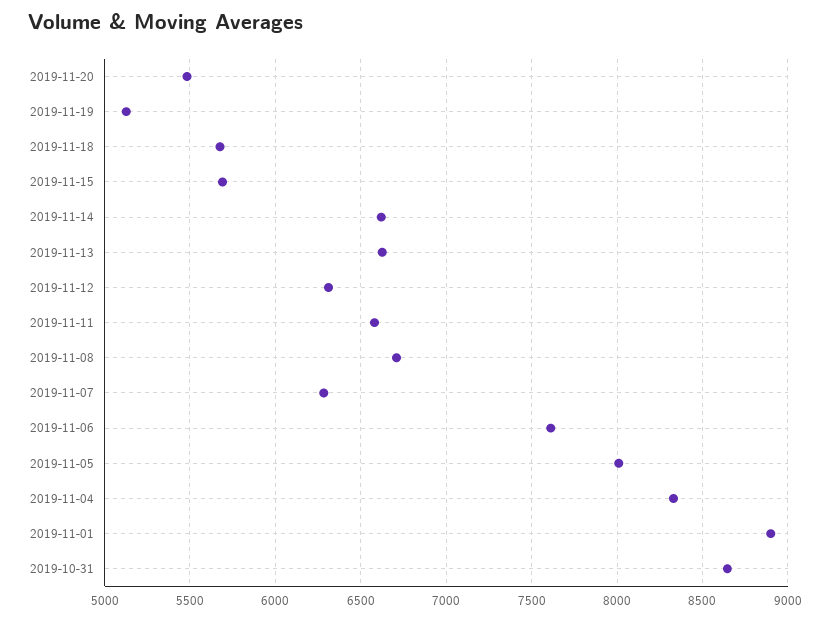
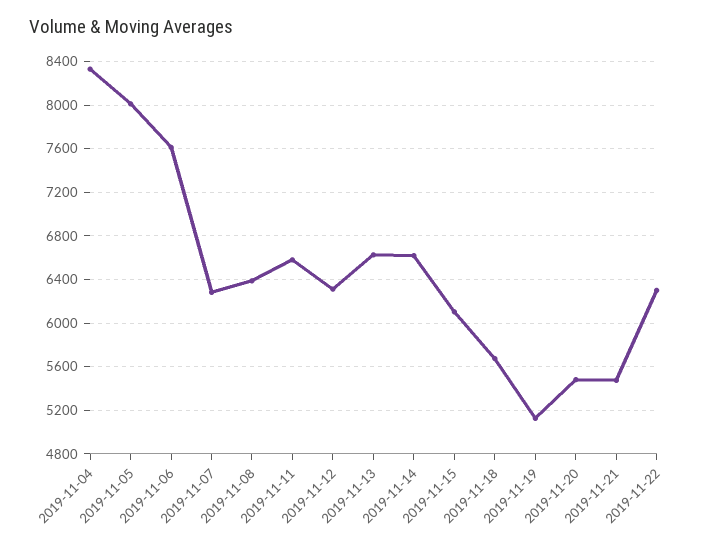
2019-11-15: 5700 -> 6100
2019-11-08: 6700 -> 6400
2019-11-01: 8900 -> none
2019-10-31: 8650 -> none
2019-11-21: none -> 5500
2019-11-22: none -> 6300

